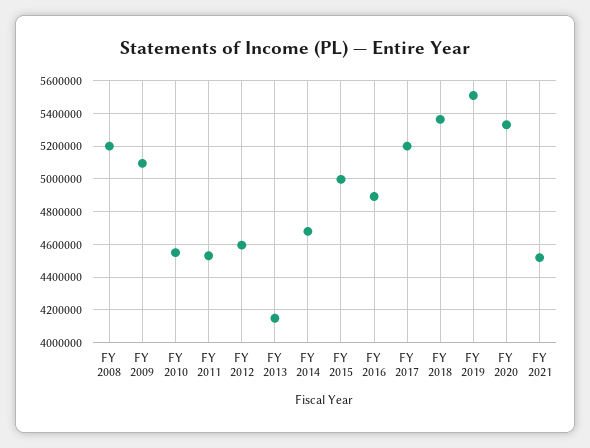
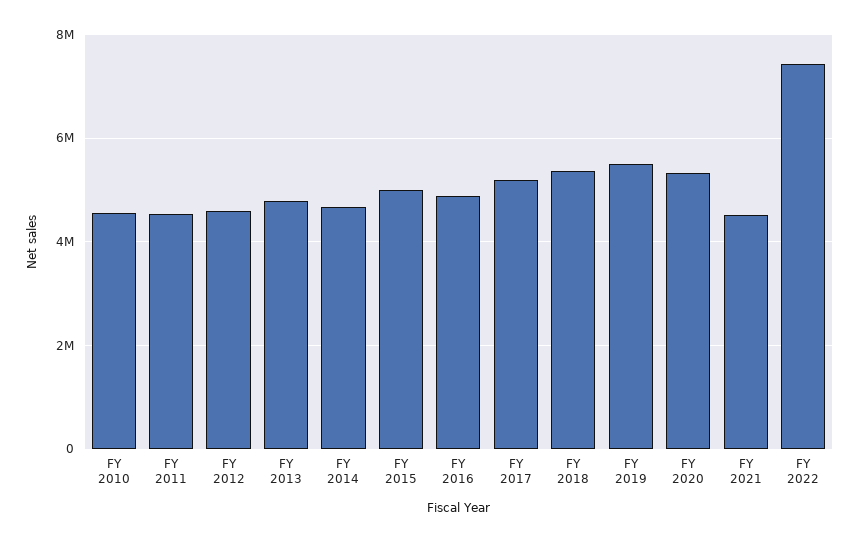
FY 2008: 5200000 -> none
FY 2009: 5100000 -> none
FY 2013: 4150000 -> 4800000
FY 2022: none -> 7400000

